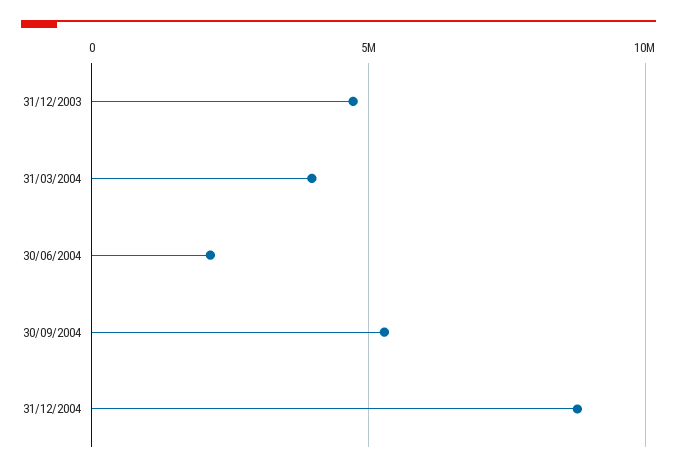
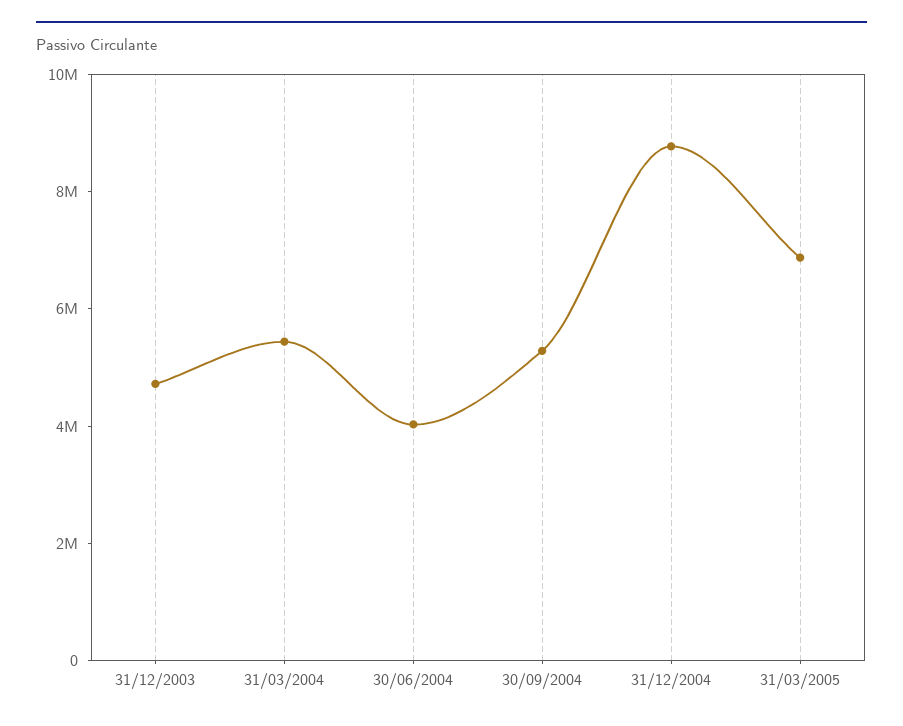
31/03/2004: 4000000 -> 5500000
30/06/2004: 2000000 -> 4000000
31/03/2005: none -> 7000000

